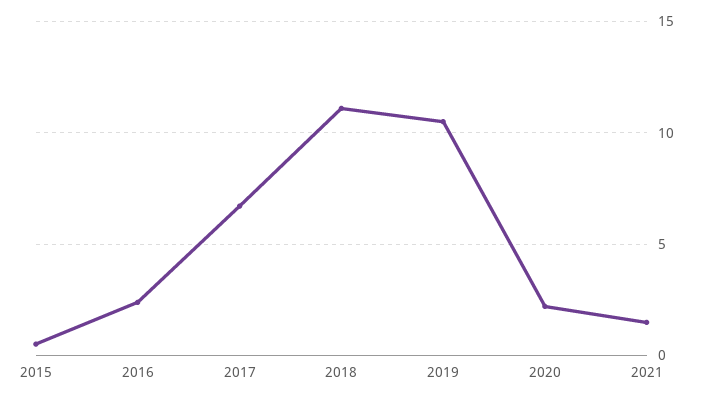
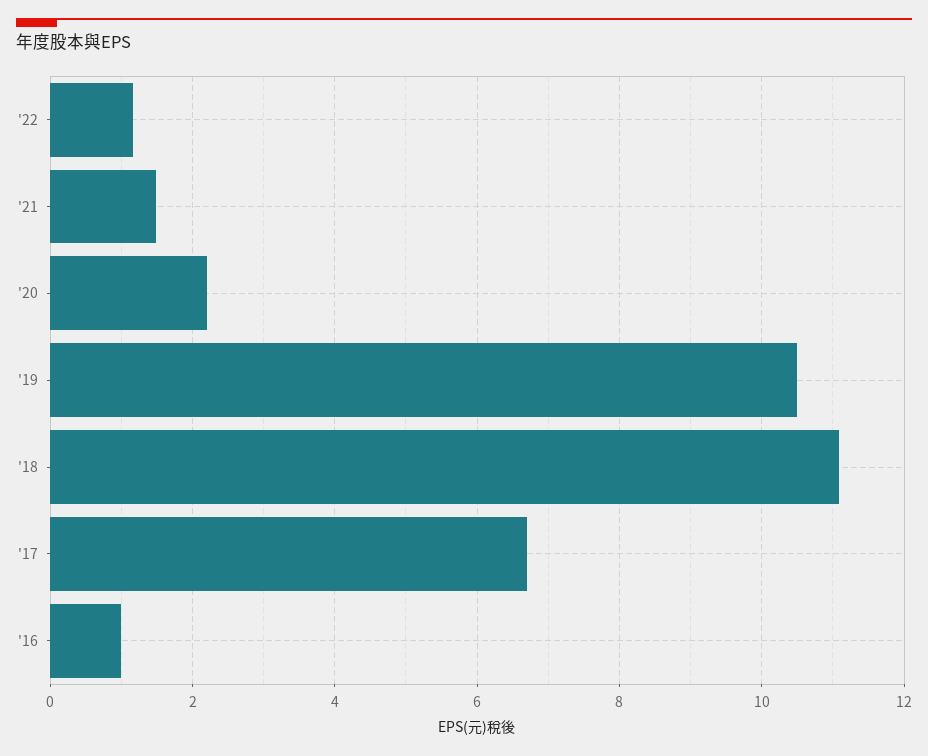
2015: 0.5 -> none
2016: 2.5 -> 1
'22: none -> 1.2

